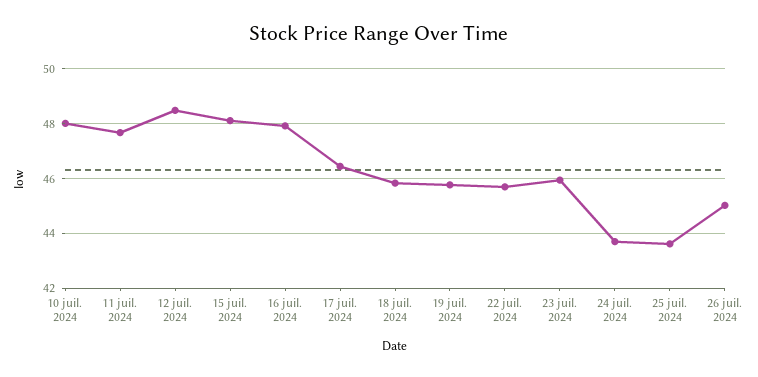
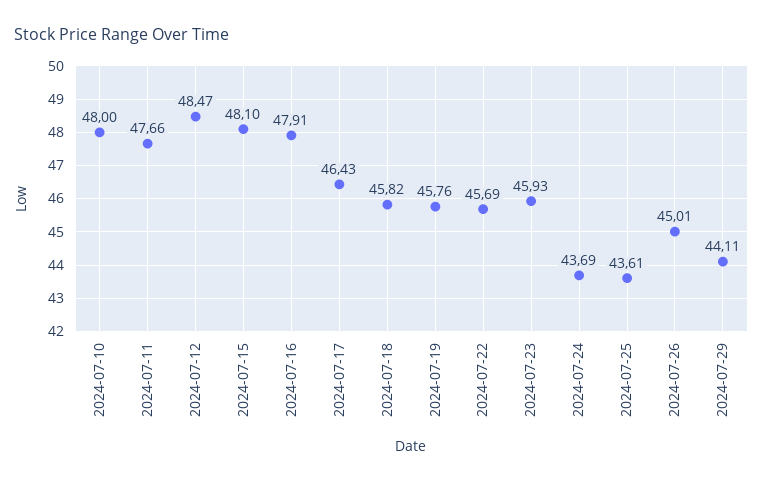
2024-07-29: none -> 44.11

